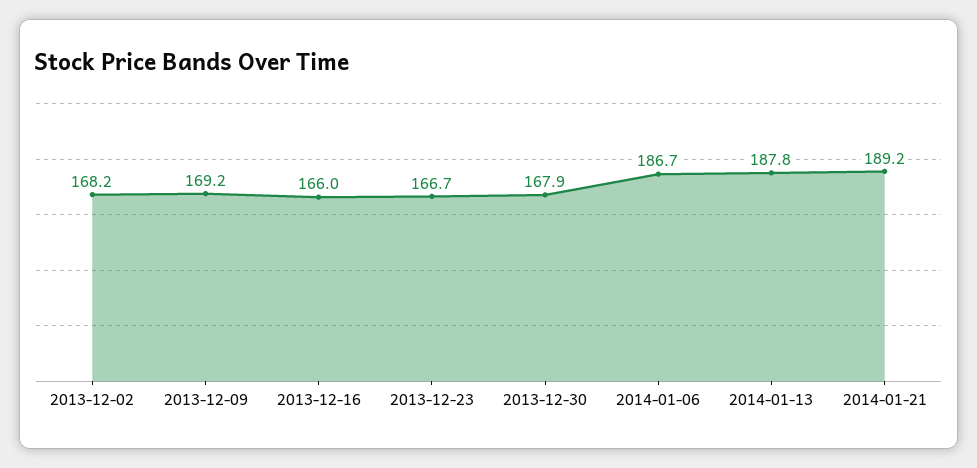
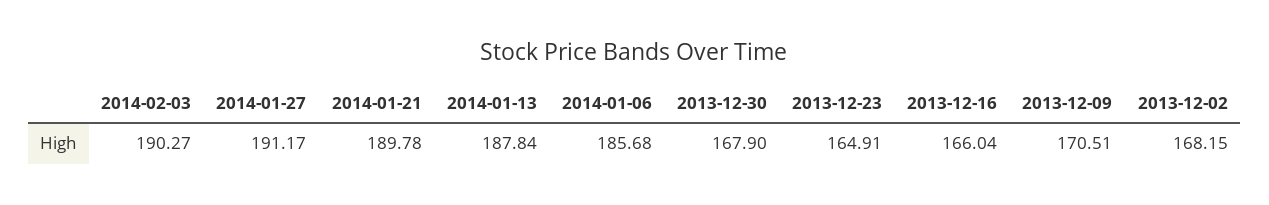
2013-12-09: 169.2 -> 170.51
2013-12-23: 166.7 -> 164.91
2014-01-06: 186.7 -> 185.68
2014-01-21: 189.2 -> 189.78
2014-02-03: none -> 190.27
2014-01-27: none -> 191.17

